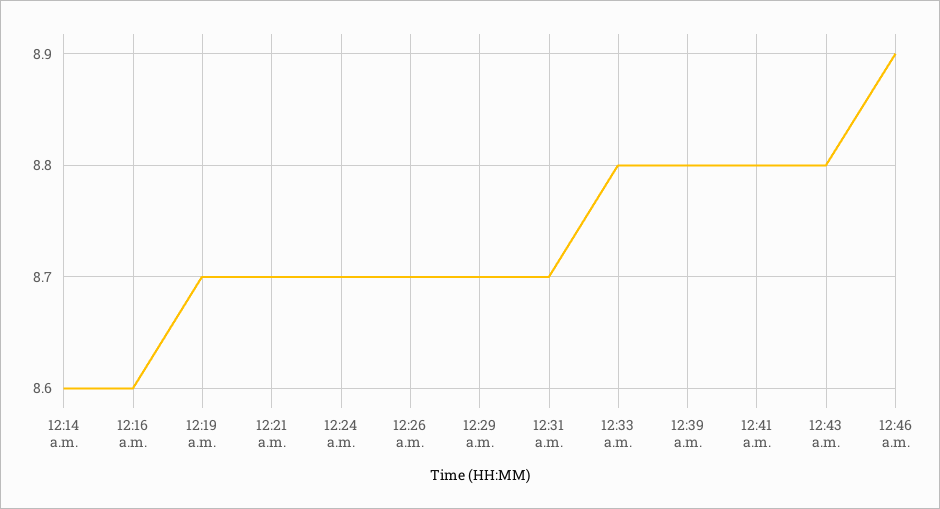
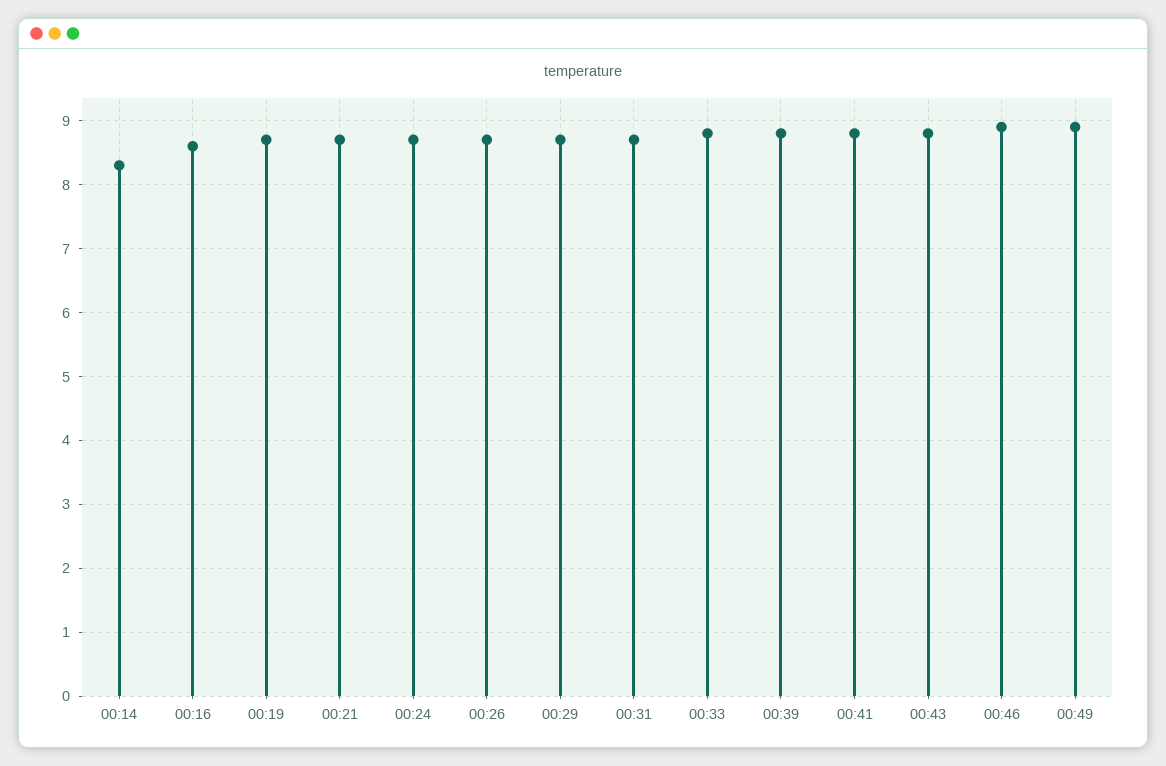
12:14 a.m.: 8.6 -> 8.3
00:49: none -> 8.9

